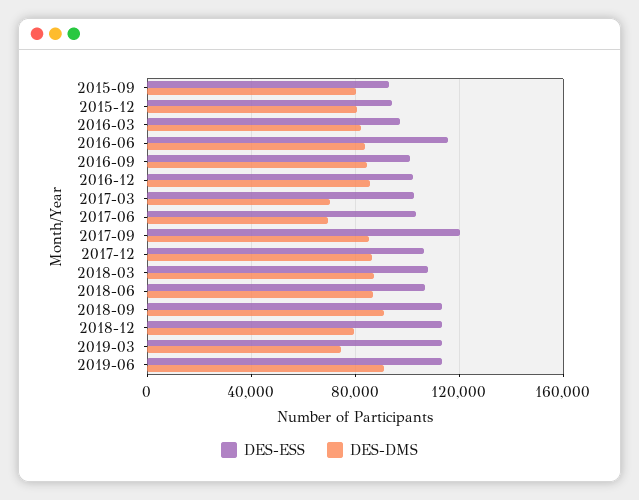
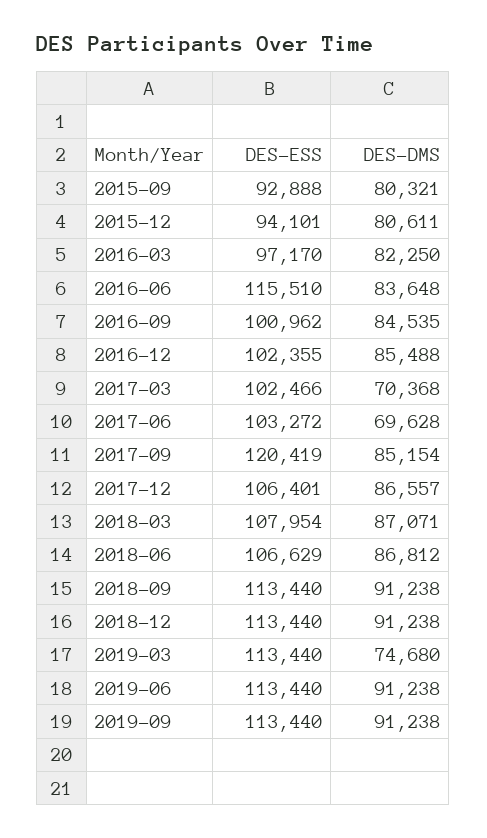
DES-DMS, 2018-12: 80000 -> 91238
DES-ESS, 2019-09: none -> 113440
DES-DMS, 2019-09: none -> 91238

